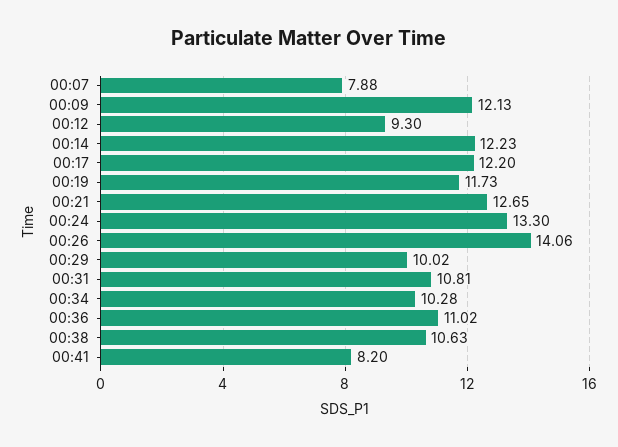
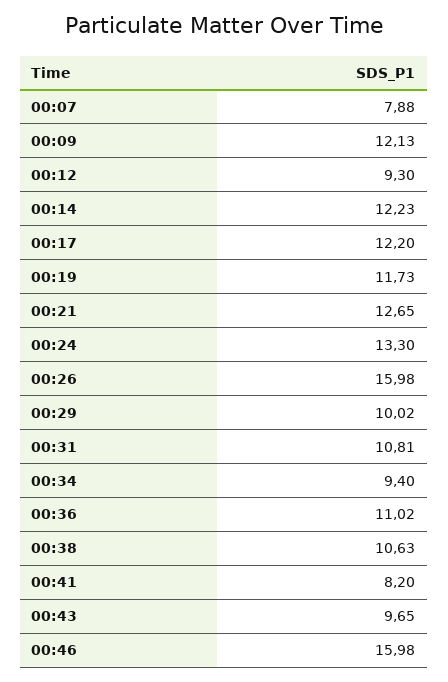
00:26: 14.06 -> 15.98
00:34: 10.28 -> 9.4
00:43: none -> 9.65
00:46: none -> 15.98

